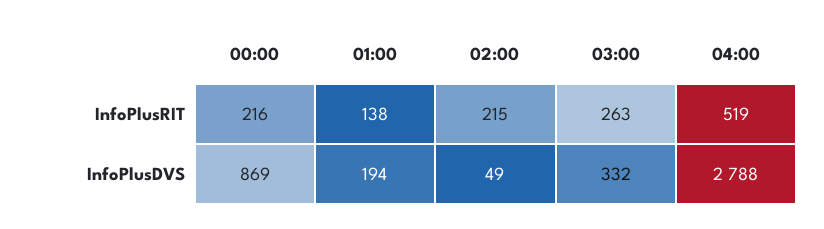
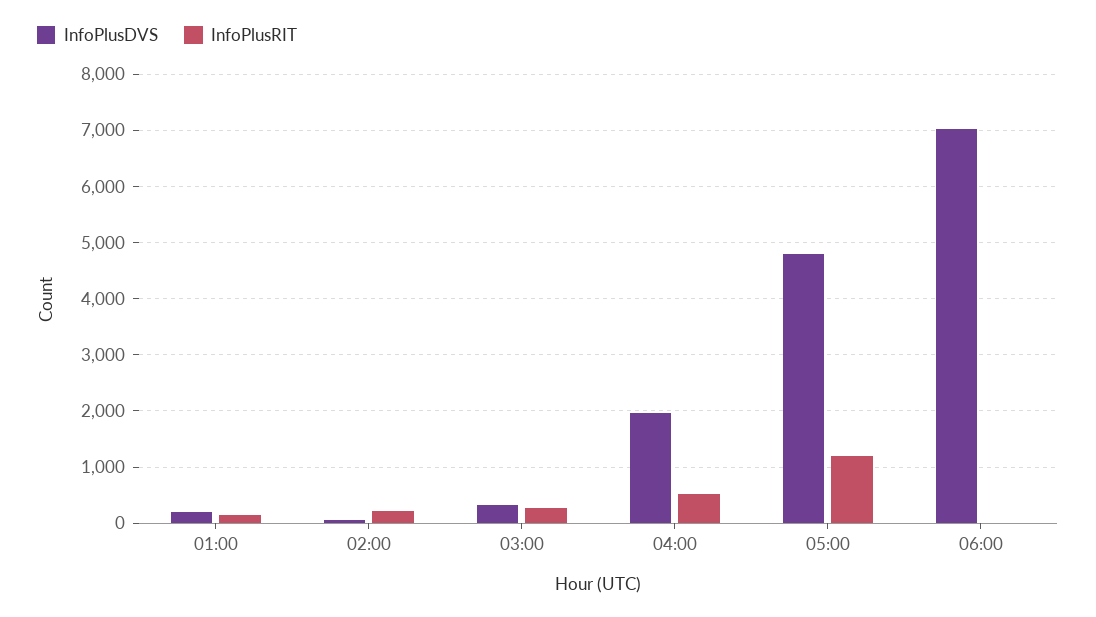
InfoPlusRIT, 00:00: 216 -> none
InfoPlusDVS, 00:00: 869 -> none
InfoPlusDVS, 04:00: 2788 -> 2000
InfoPlusDVS, 05:00: none -> 4800
InfoPlusRIT, 05:00: none -> 1200
InfoPlusDVS, 06:00: none -> 7000
InfoPlusRIT, 06:00: none -> 0

